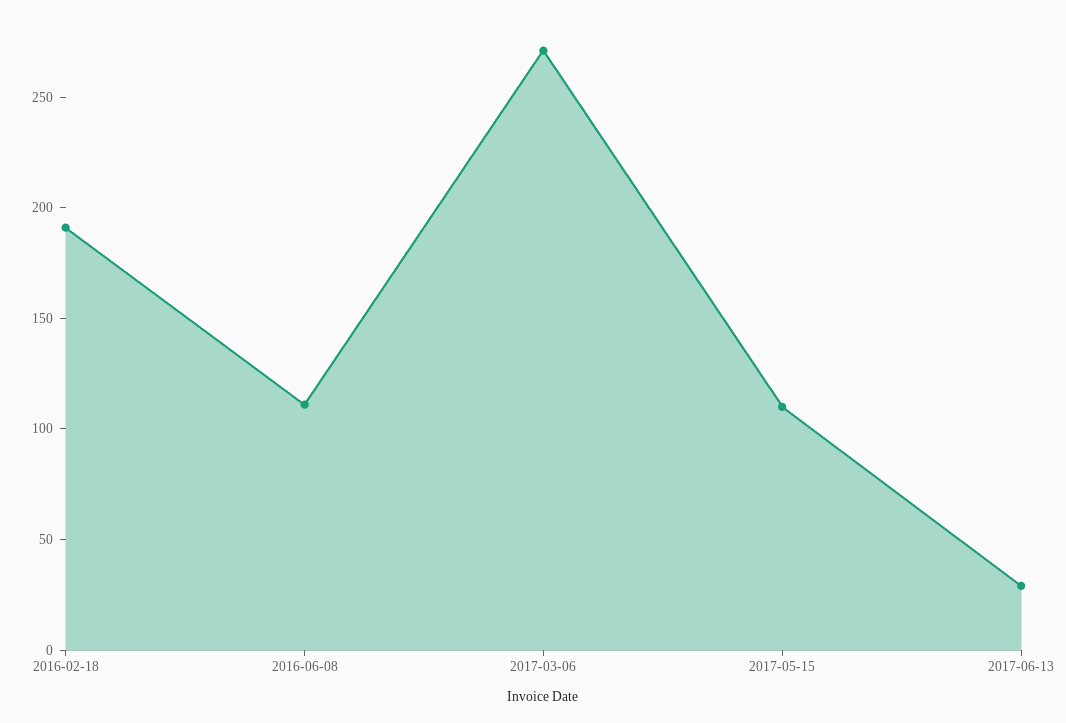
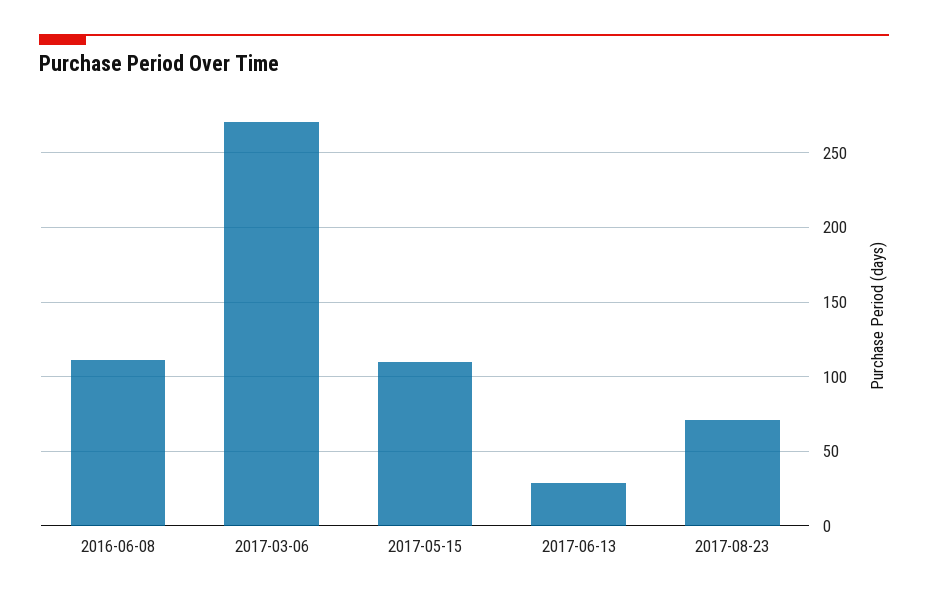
2016-02-18: 190 -> none
2017-08-23: none -> 70

